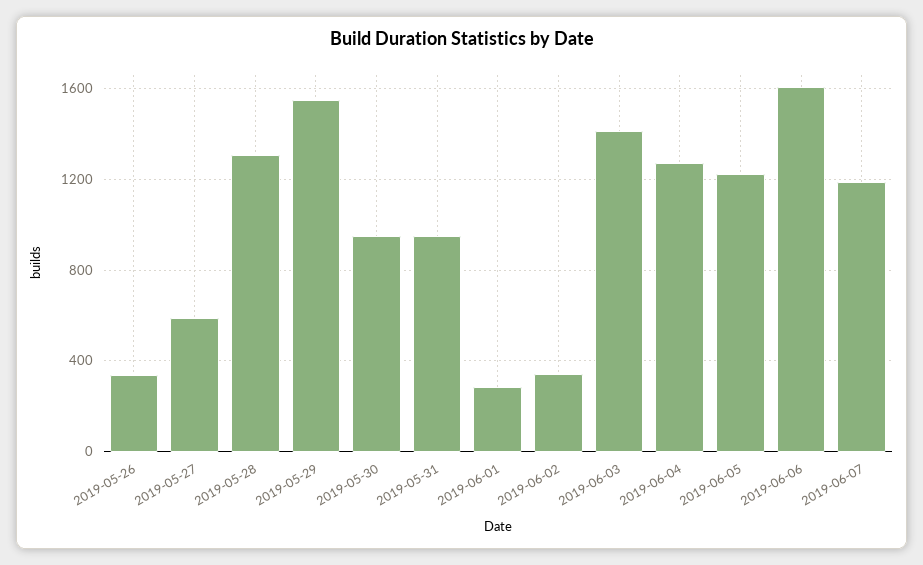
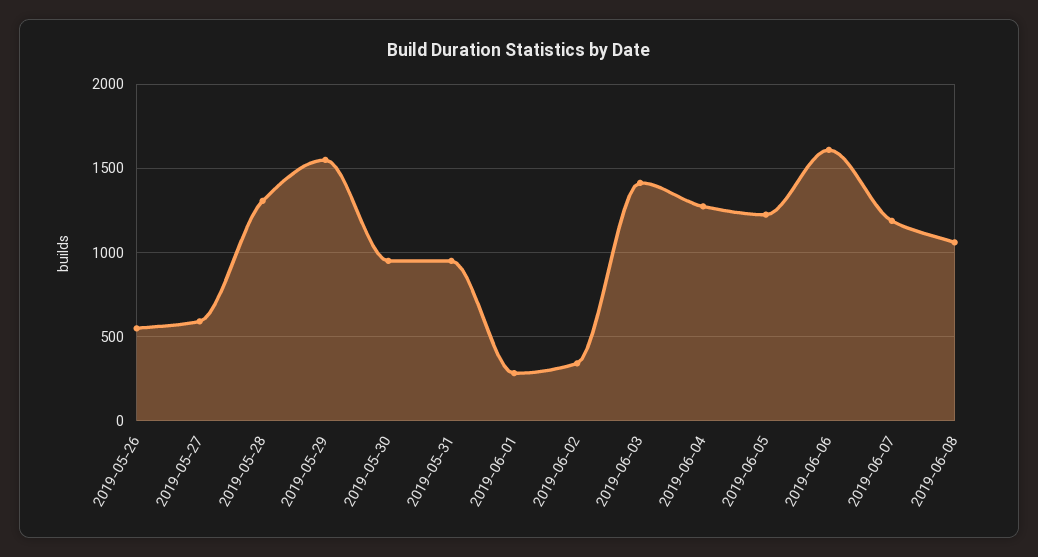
2019-05-26: 350 -> 550
2019-06-08: none -> 1050

